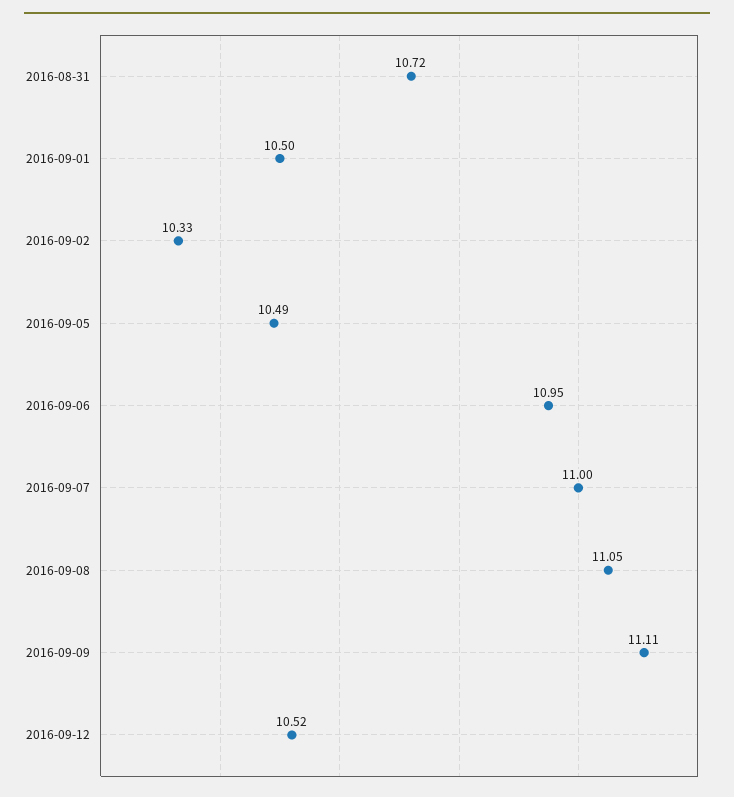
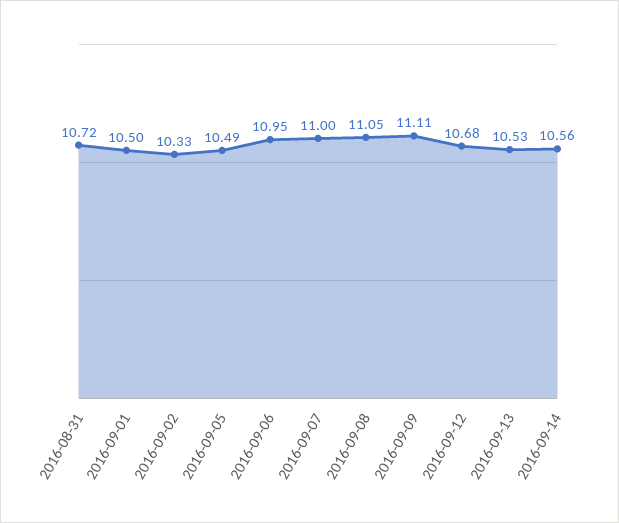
2016-09-12: 10.52 -> 10.68
2016-09-13: none -> 10.53
2016-09-14: none -> 10.56

